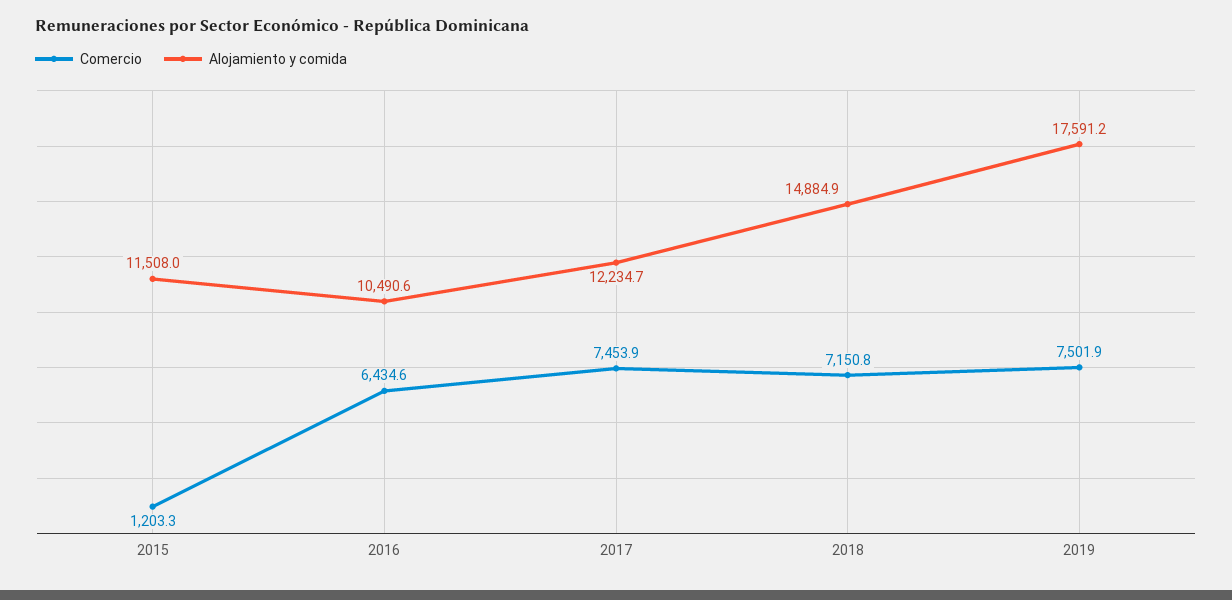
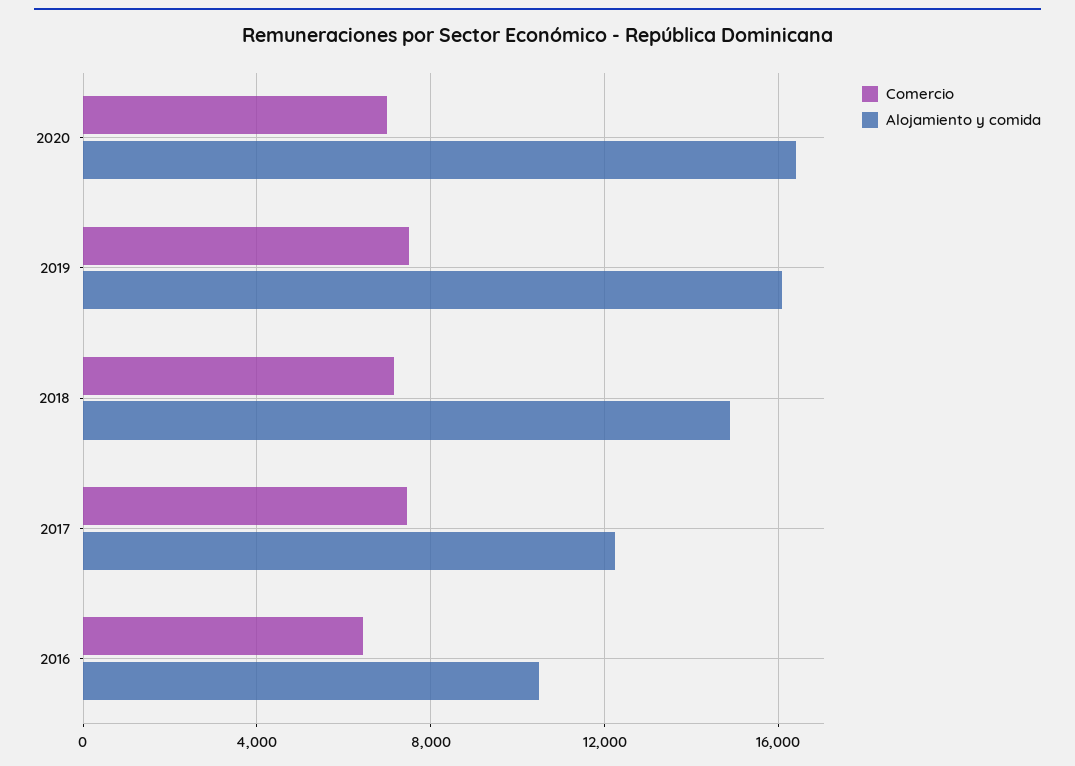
Comercio, 2015: 1203.3 -> none
Alojamiento y comida, 2015: 11508 -> none
Alojamiento y comida, 2019: 17591.2 -> 16000
Comercio, 2020: none -> 7000
Alojamiento y comida, 2020: none -> 16500

